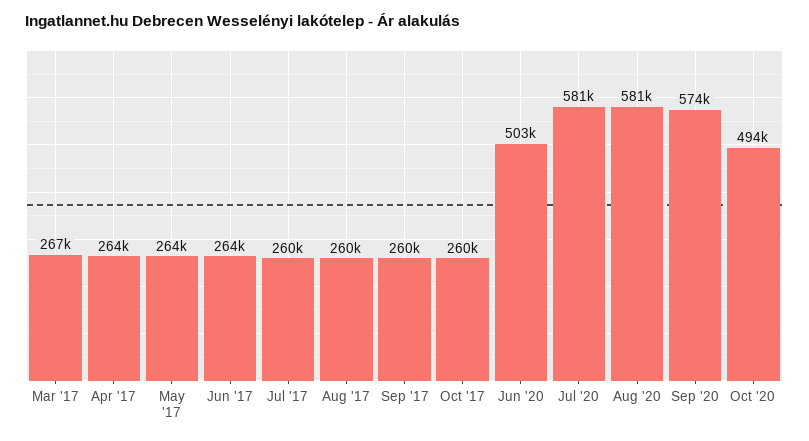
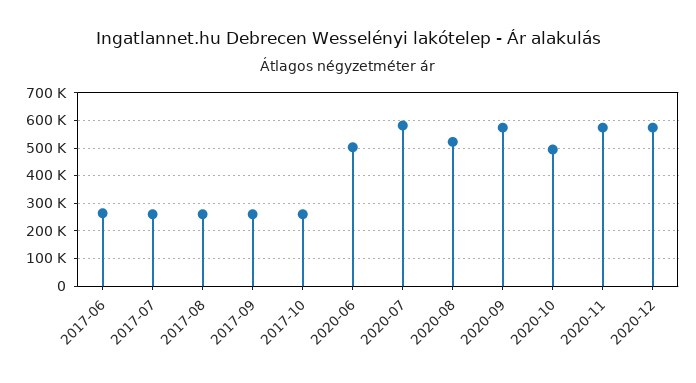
Mar '17: 267000 -> none
Apr '17: 264000 -> none
May '17: 264000 -> none
Aug '20: 581000 -> 525000
2020-11: none -> 575000
2020-12: none -> 575000

